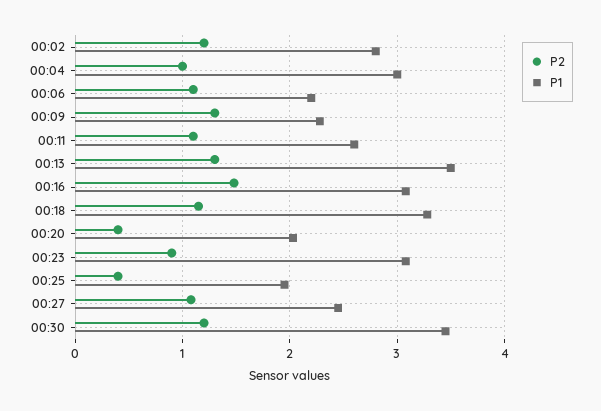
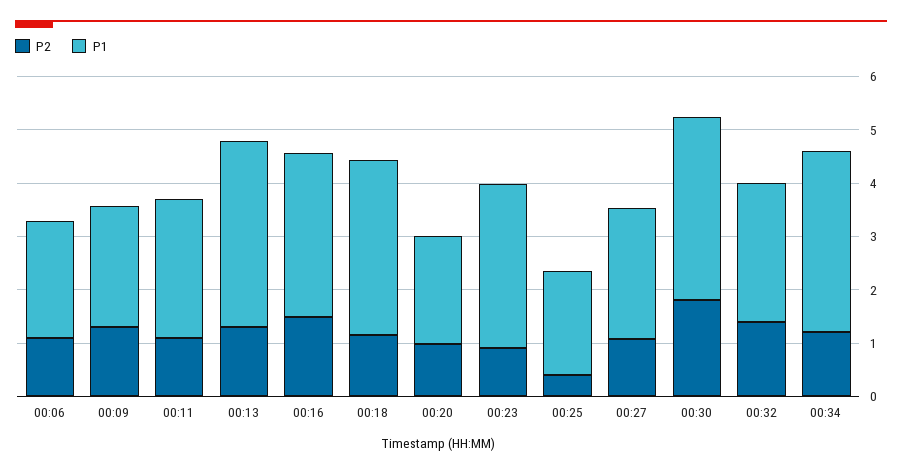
P2, 00:02: 1.2 -> none
P1, 00:02: 2.8 -> none
P2, 00:04: 1 -> none
P1, 00:04: 3 -> none
P2, 00:20: 0.4 -> 1
P2, 00:30: 1.2 -> 1.8
P2, 00:32: none -> 1.4
P1, 00:32: none -> 2.6
P2, 00:34: none -> 1.2
P1, 00:34: none -> 3.4

